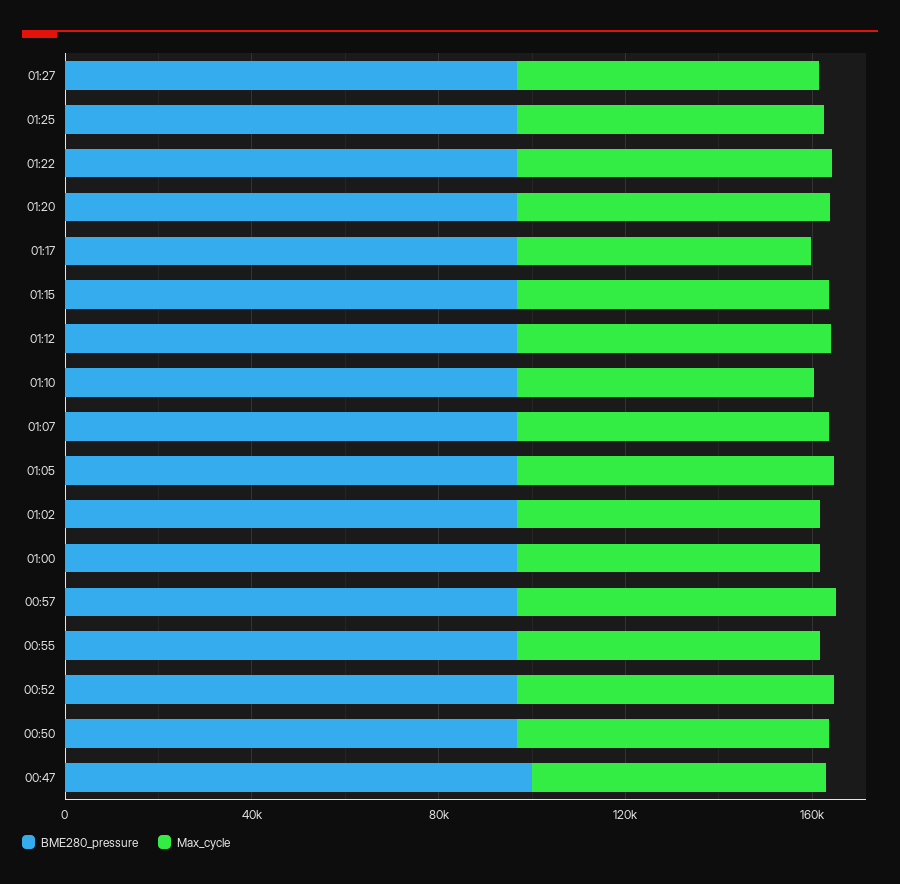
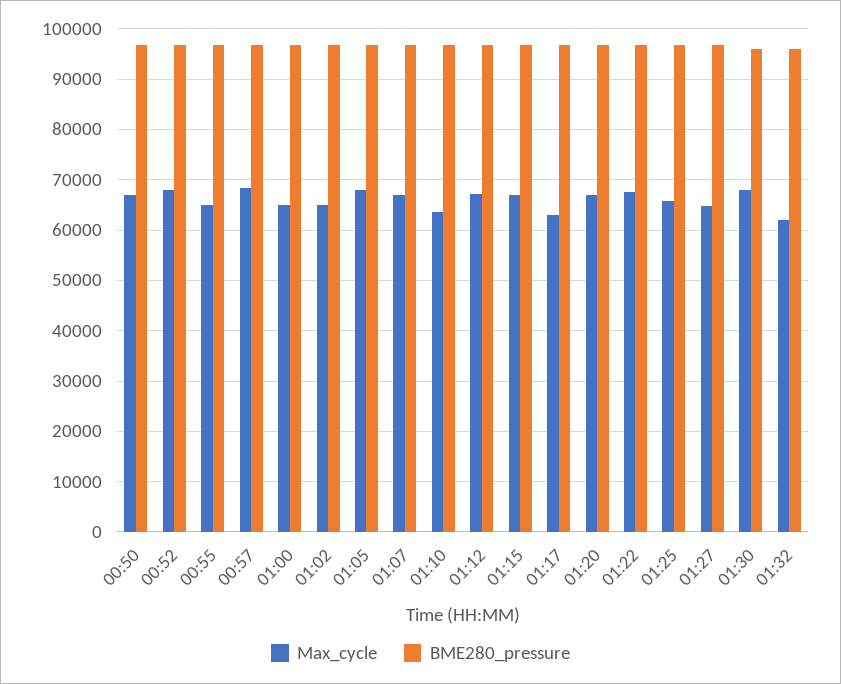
BME280_pressure, 00:47: 100000 -> none
Max_cycle, 00:47: 60000 -> none
Max_cycle, 01:30: none -> 68000
BME280_pressure, 01:30: none -> 96000
Max_cycle, 01:32: none -> 62000
BME280_pressure, 01:32: none -> 96000

